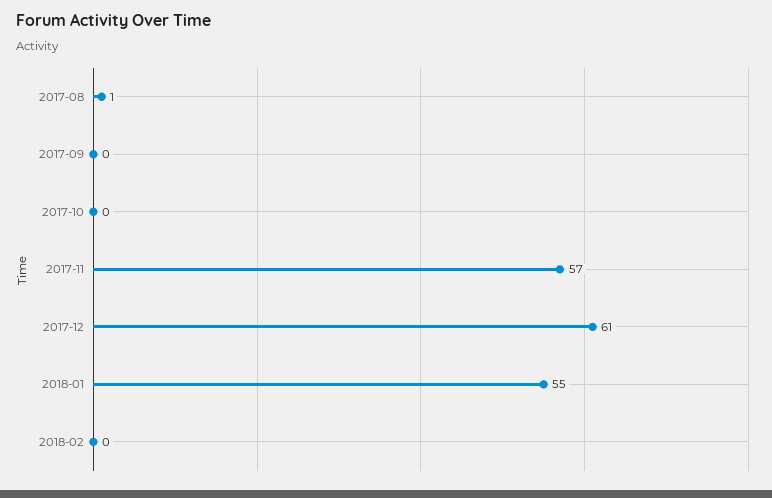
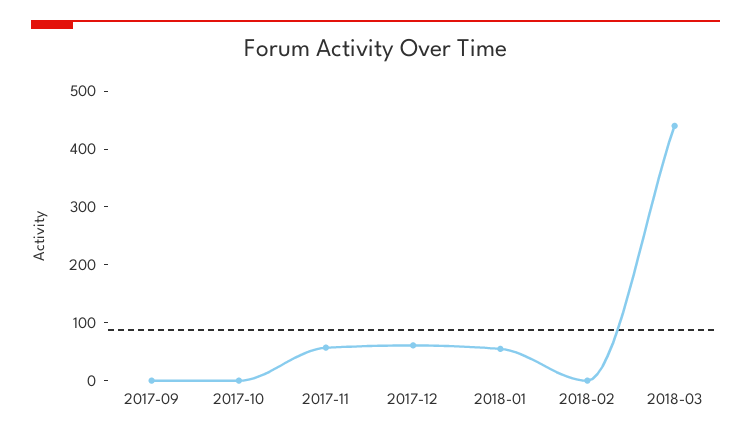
2017-08: 1 -> none
2018-03: none -> 440

